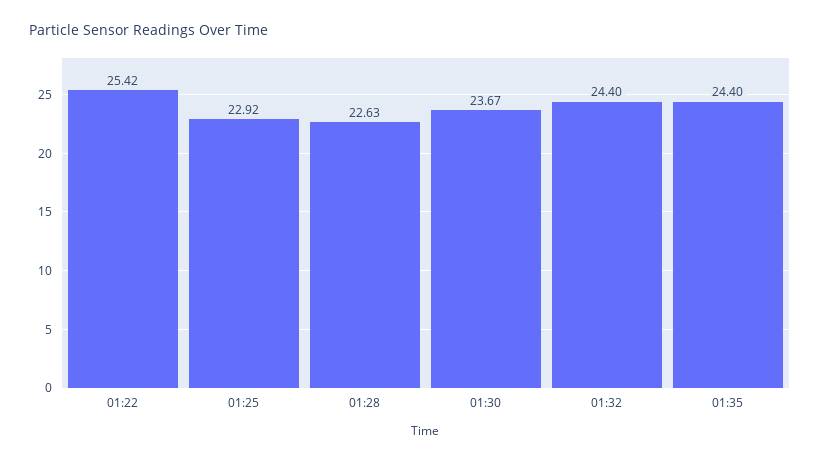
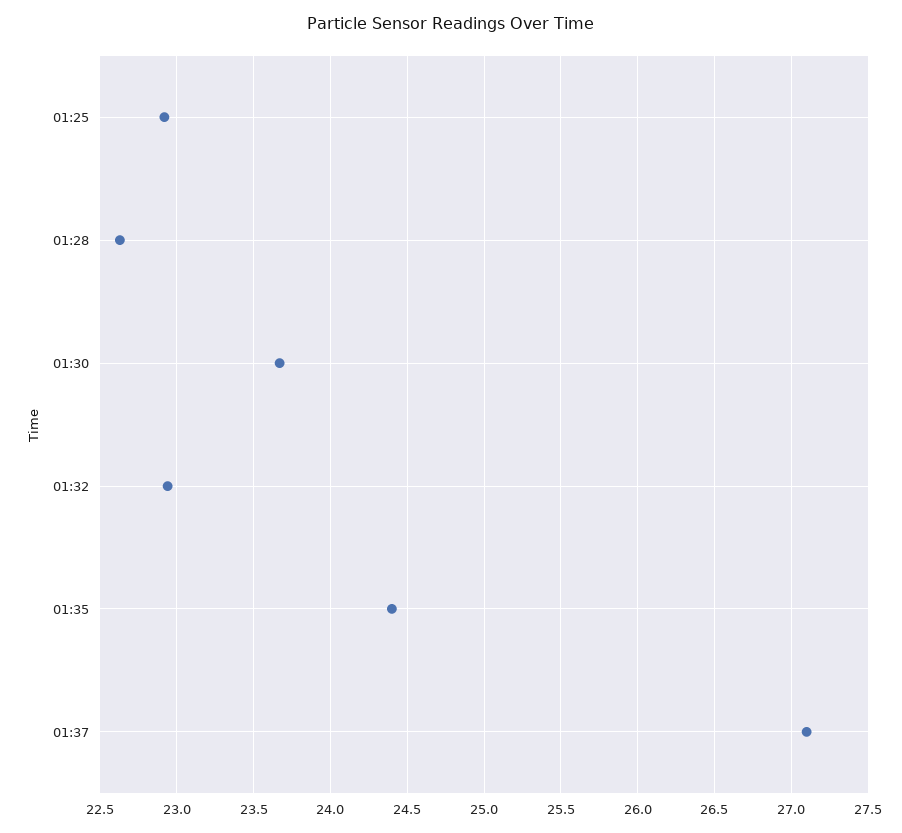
01:22: 25.42 -> none
01:32: 24.4 -> 22.95
01:37: none -> 27.1

